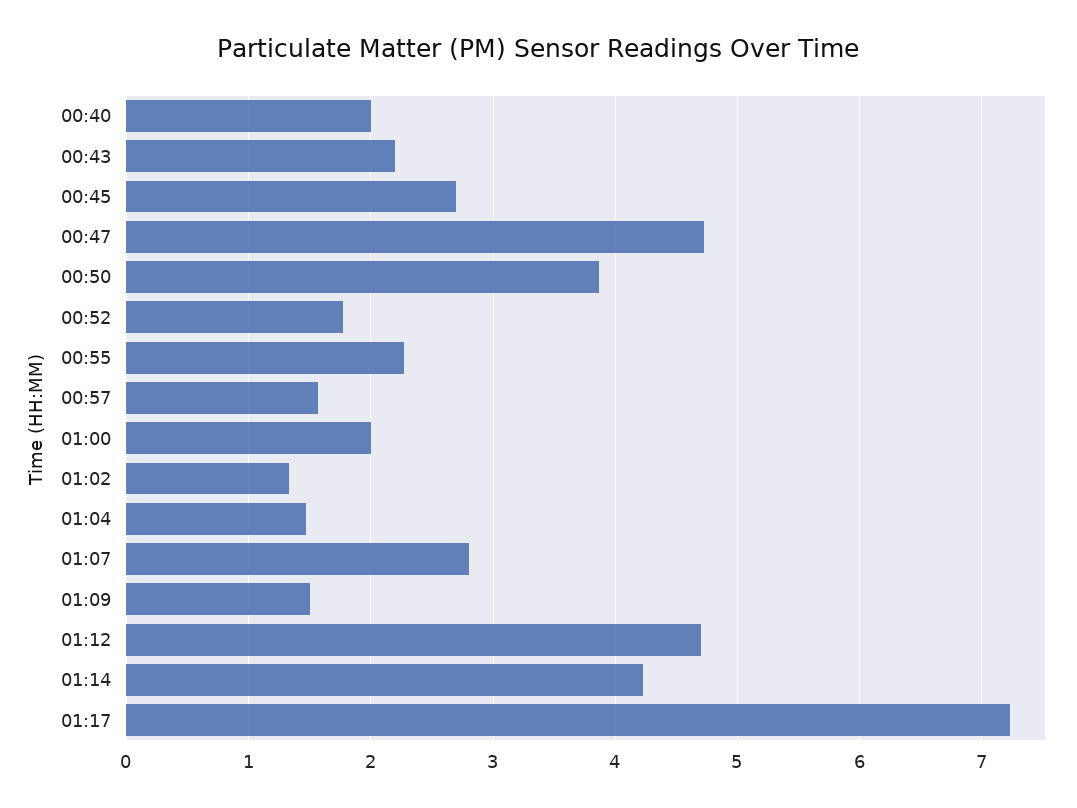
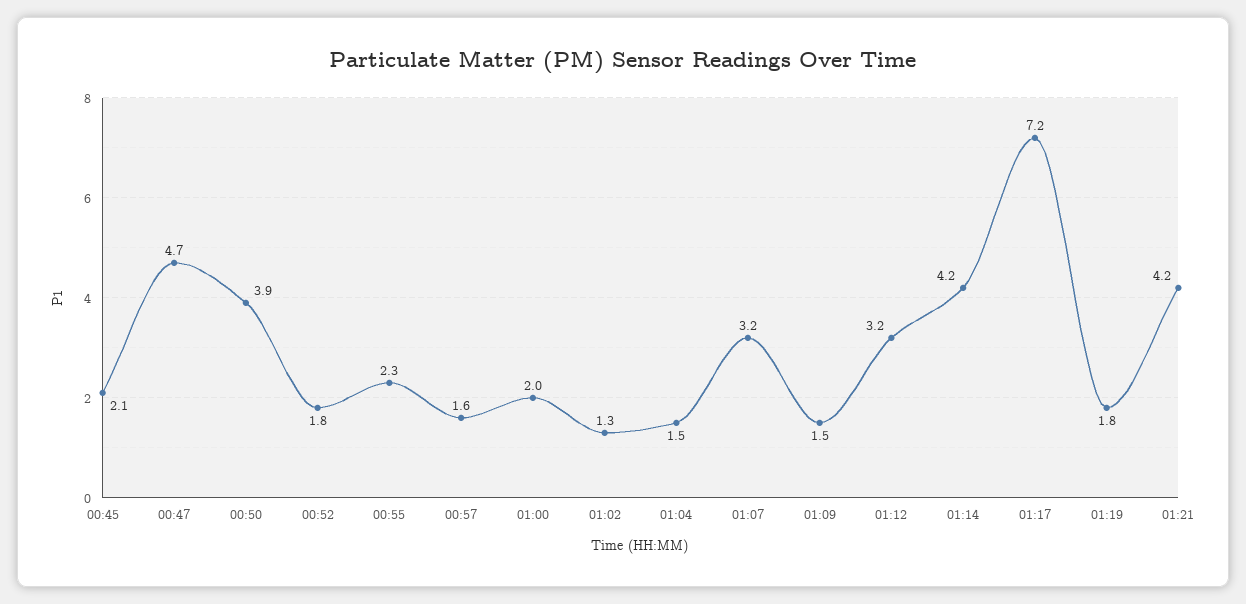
00:40: 2 -> none
00:43: 2.2 -> none
00:45: 2.7 -> 2.1
01:07: 2.8 -> 3.2
01:12: 4.7 -> 3.2
01:19: none -> 1.8
01:21: none -> 4.2

